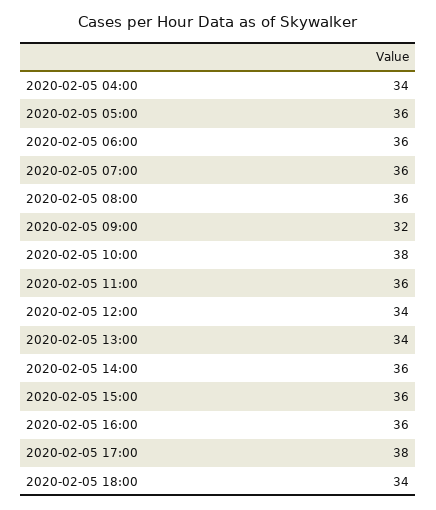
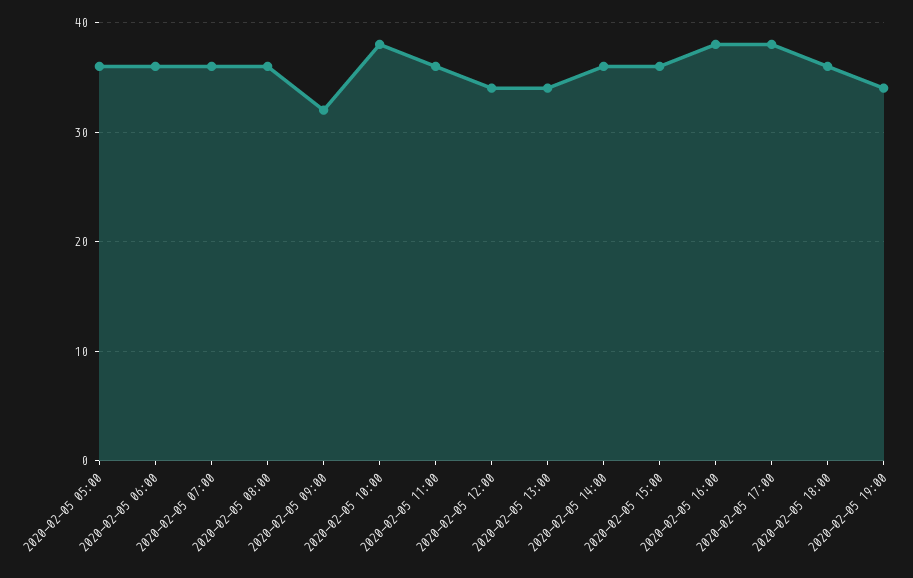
2020-02-05 04:00: 34 -> none
2020-02-05 16:00: 36 -> 38
2020-02-05 18:00: 34 -> 36
2020-02-05 19:00: none -> 34

